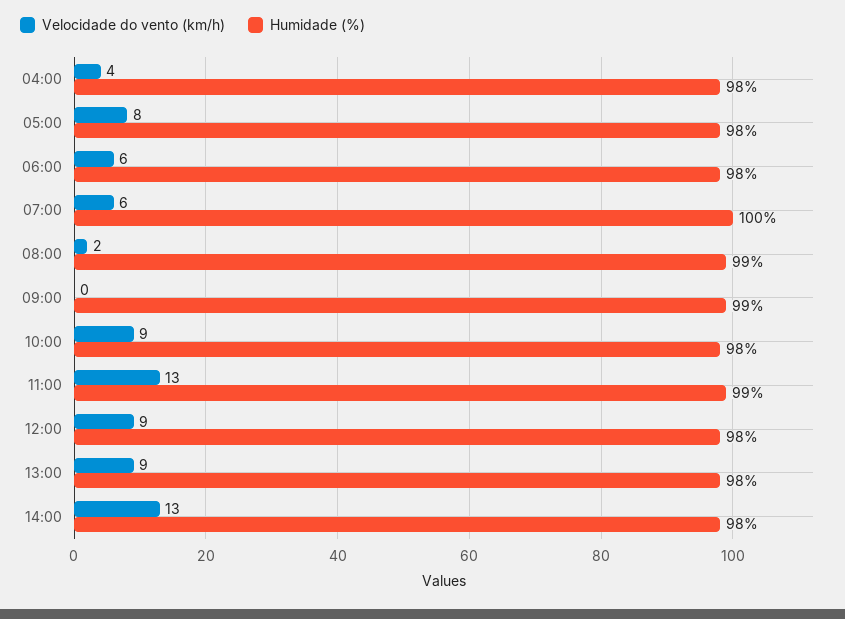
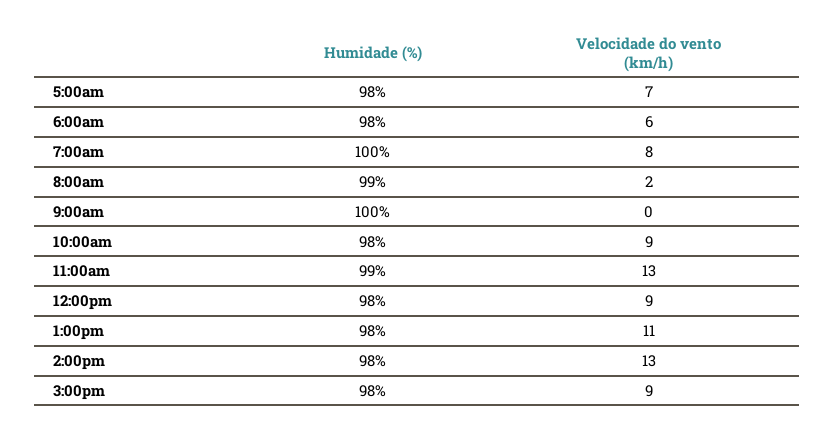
Velocidade do vento (km/h), 04:00: 4 -> none
Humidade (%), 04:00: 98 -> none
Velocidade do vento (km/h), 05:00: 8 -> 7
Velocidade do vento (km/h), 07:00: 6 -> 8
Humidade (%), 09:00: 99 -> 100
Velocidade do vento (km/h), 13:00: 9 -> 11
Humidade (%), 3:00pm: none -> 98
Velocidade do vento (km/h), 3:00pm: none -> 9

